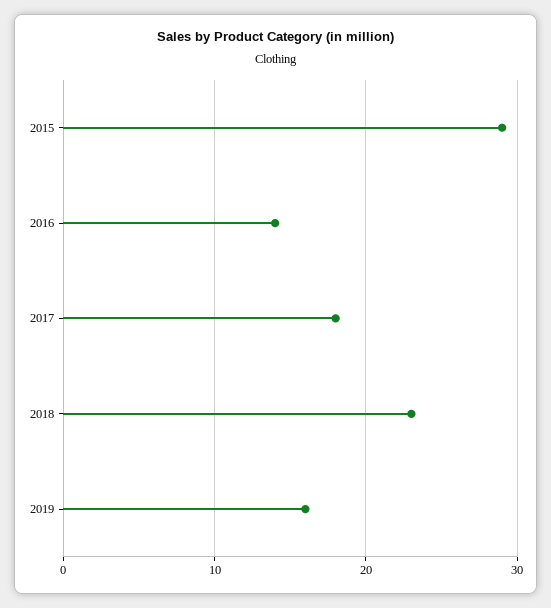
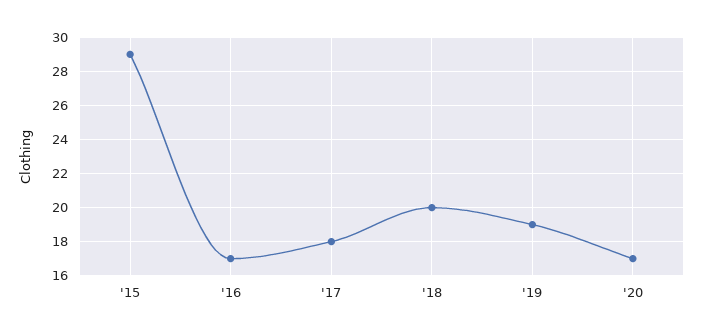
2016: 14 -> 17
2018: 23 -> 20
2019: 16 -> 19
'20: none -> 17

